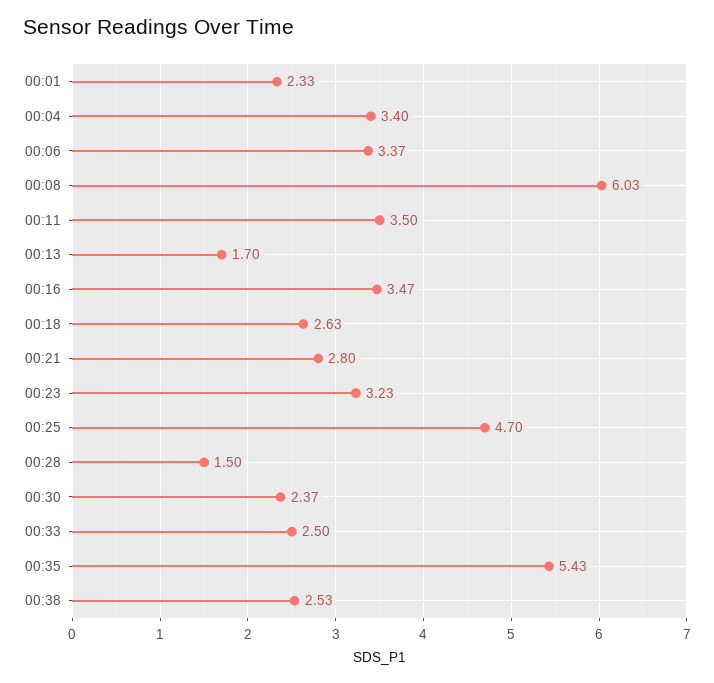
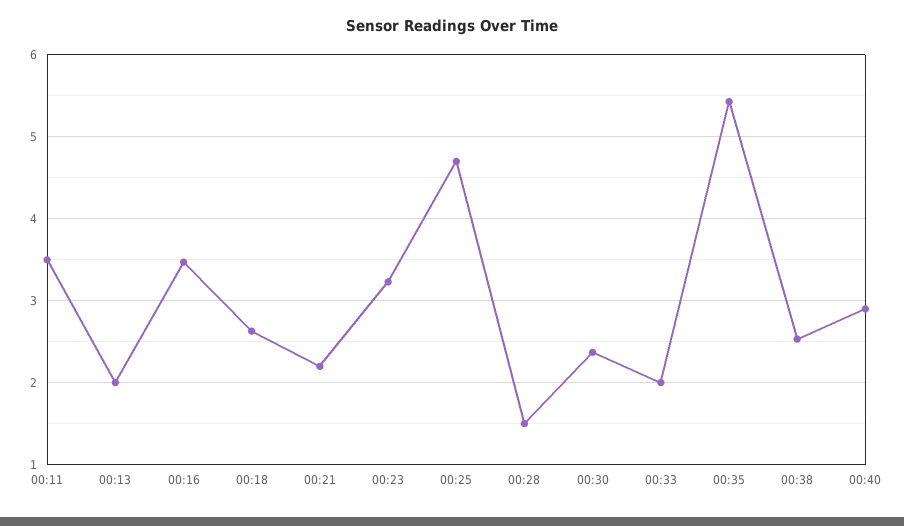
00:01: 2.33 -> none
00:04: 3.4 -> none
00:06: 3.37 -> none
00:08: 6.03 -> none
00:13: 1.7 -> 2
00:21: 2.8 -> 2.2
00:33: 2.5 -> 2
00:40: none -> 2.9

